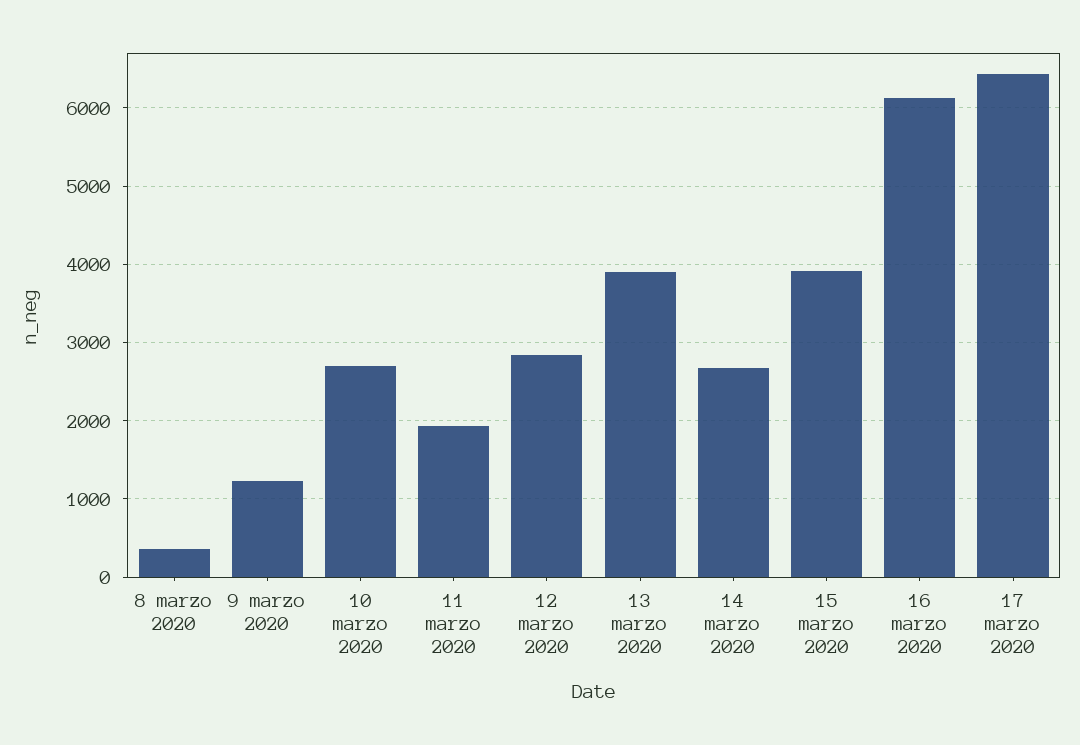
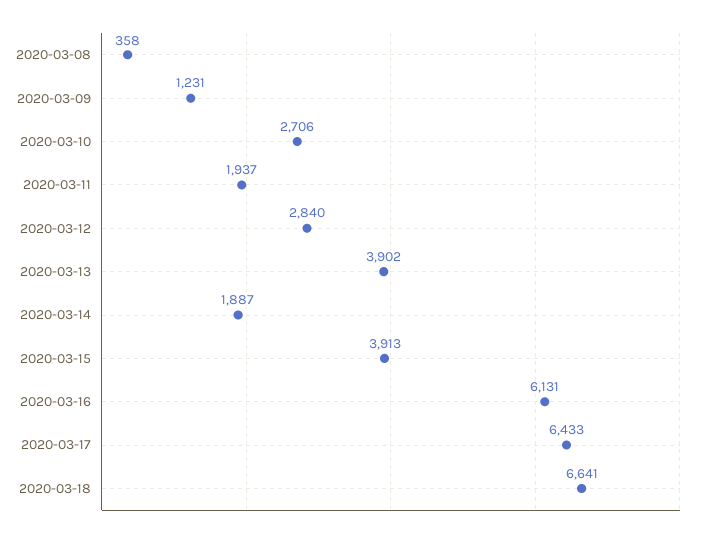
14 marzo 2020: 2700 -> 1887
2020-03-18: none -> 6641

